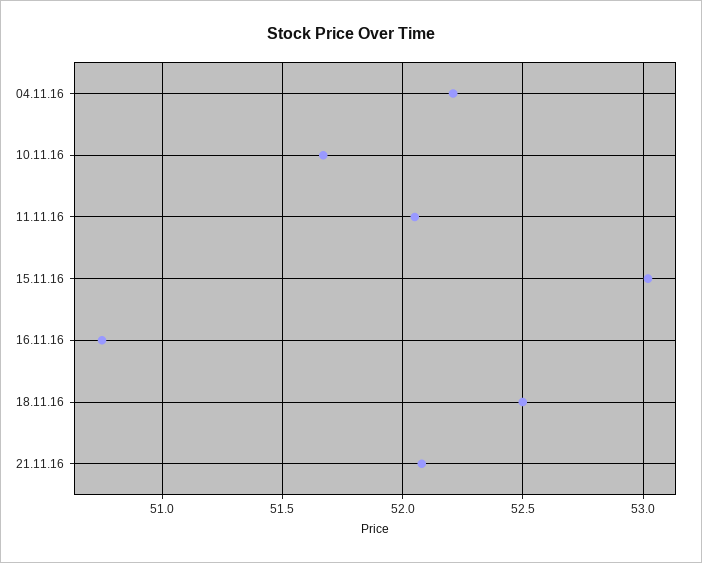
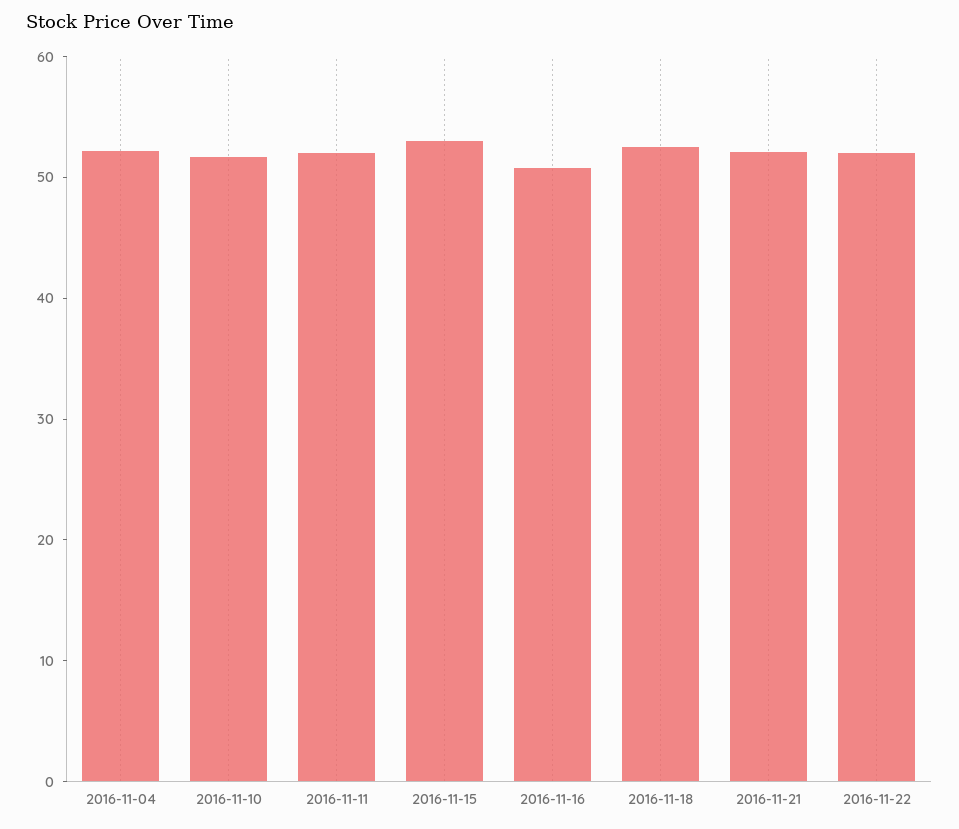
2016-11-22: none -> 52

